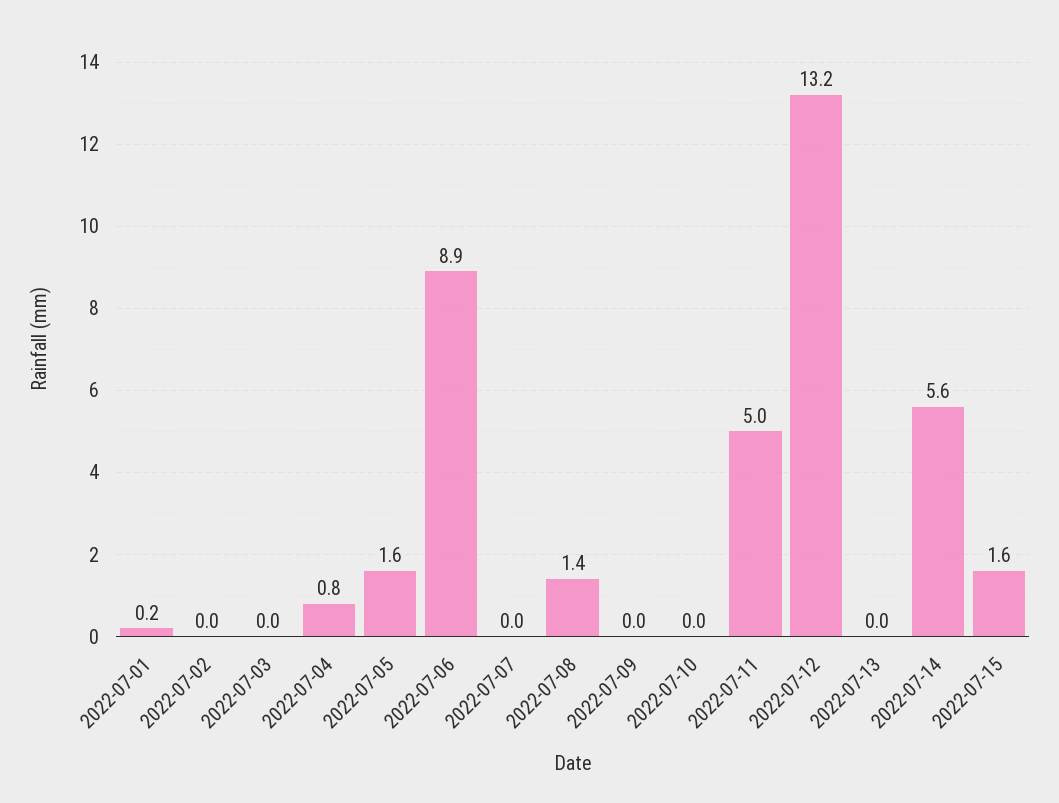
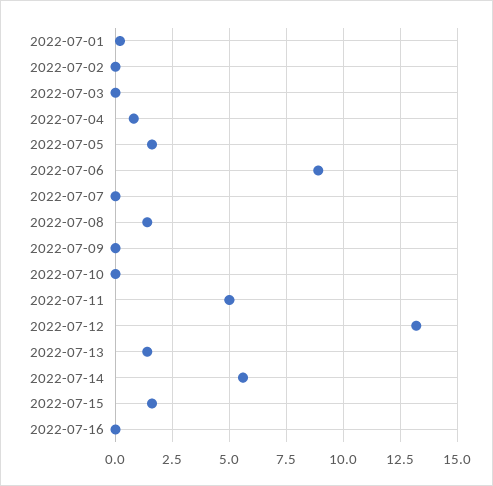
2022-07-13: 0 -> 1.5
2022-07-16: none -> 0

